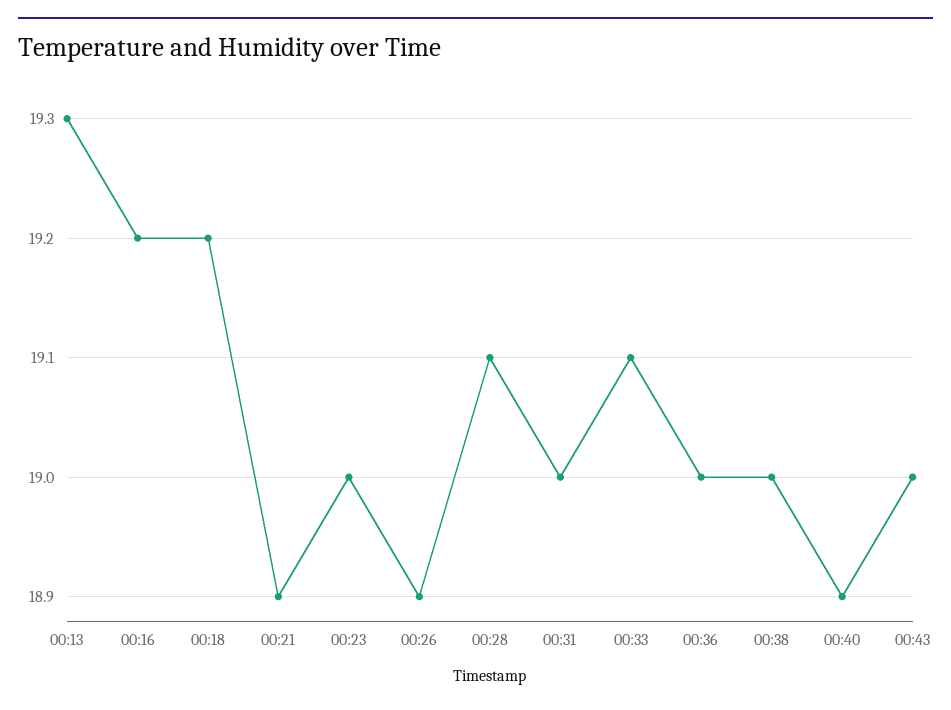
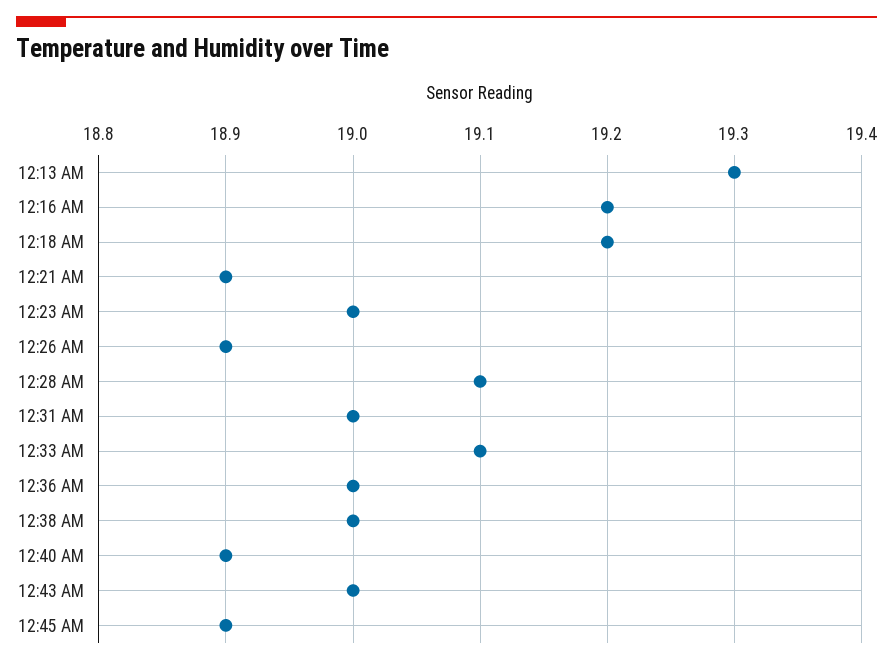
12:45 AM: none -> 18.9

